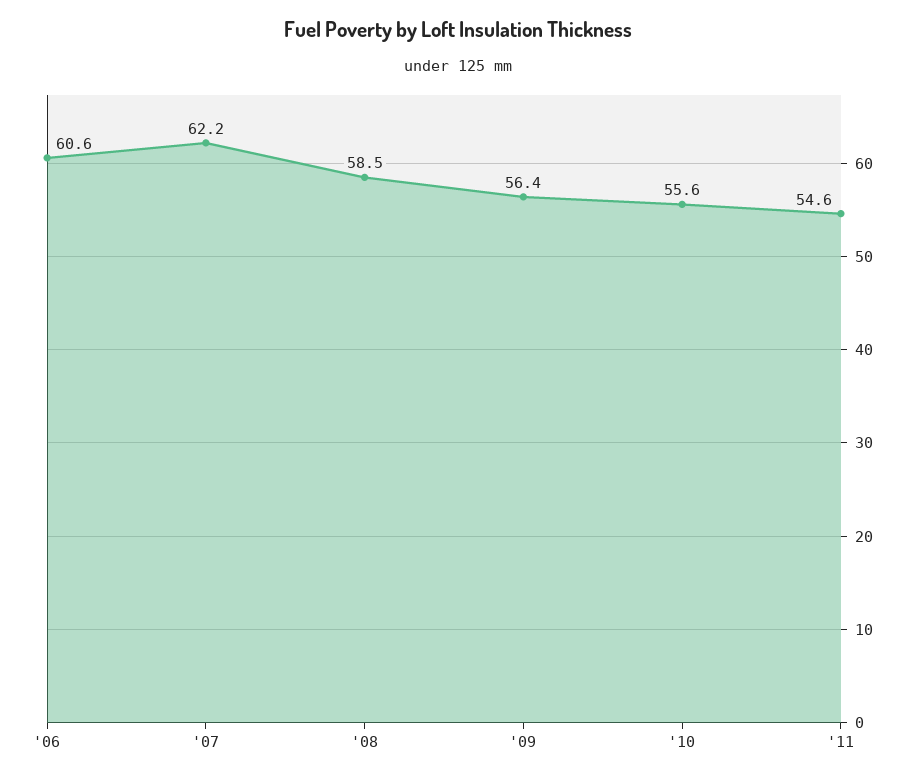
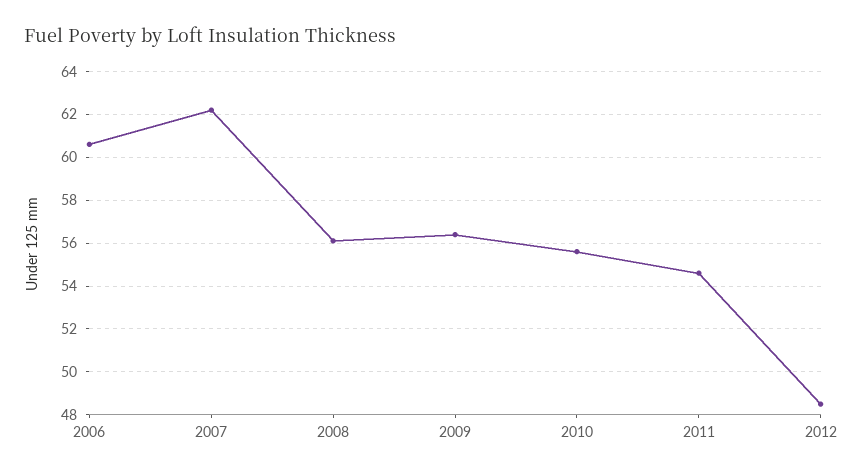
'08: 58.5 -> 56
2012: none -> 48.5

